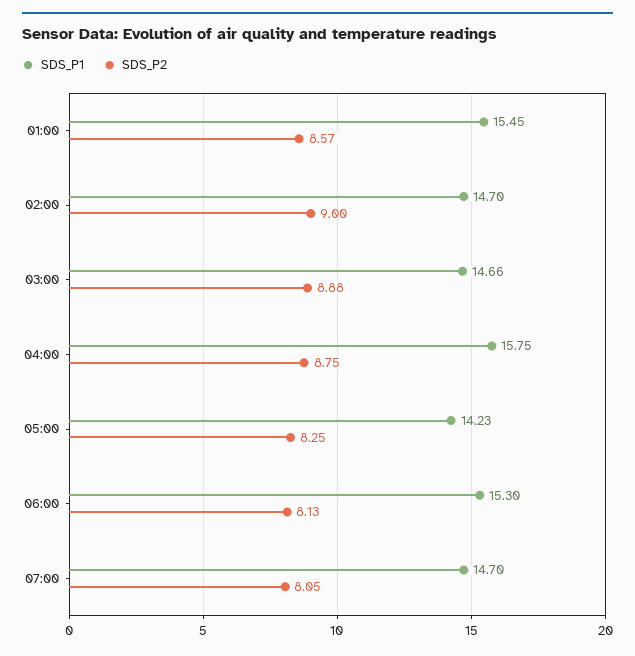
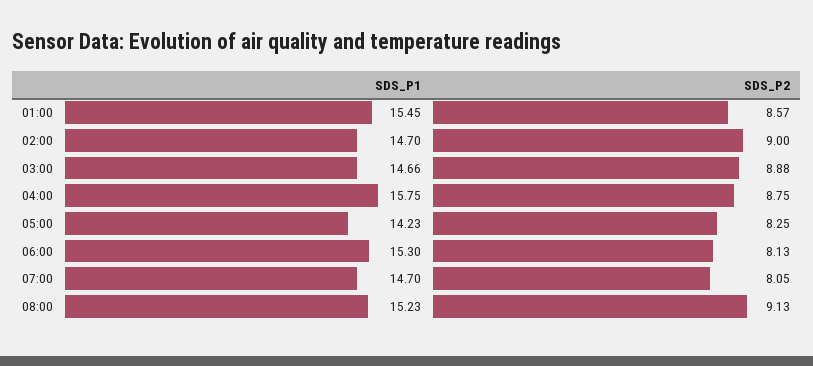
SDS_P1, 08:00: none -> 15.23
SDS_P2, 08:00: none -> 9.13

